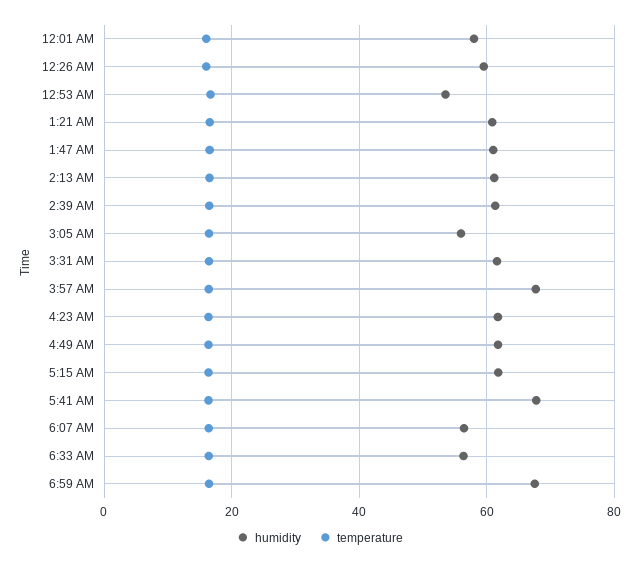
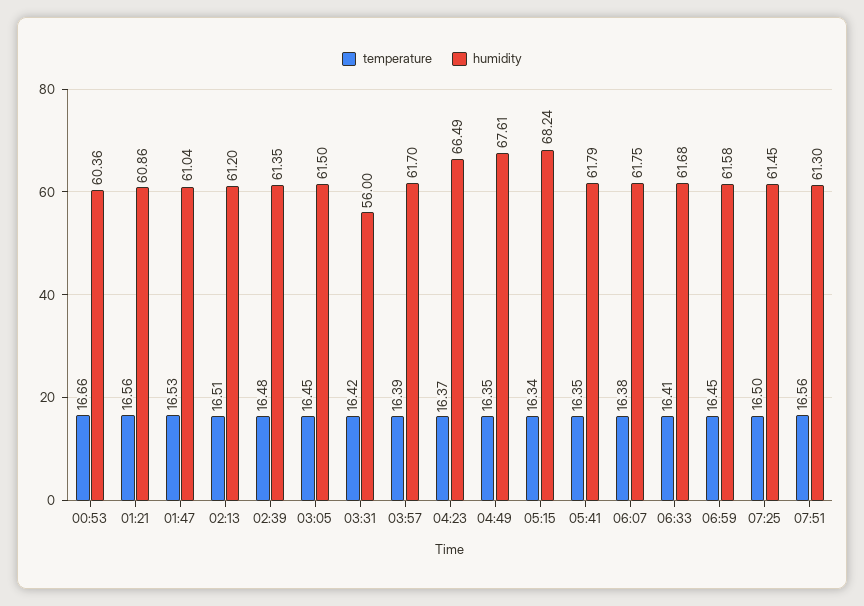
humidity, 12:01 AM: 58 -> none
temperature, 12:01 AM: 16 -> none
humidity, 12:26 AM: 60 -> none
temperature, 12:26 AM: 16 -> none
humidity, 12:53 AM: 54 -> 60.36
humidity, 3:05 AM: 56 -> 61.5
humidity, 3:31 AM: 62 -> 56
humidity, 3:57 AM: 68 -> 61.7
humidity, 4:23 AM: 62 -> 66.49
humidity, 4:49 AM: 62 -> 67.61
humidity, 5:15 AM: 62 -> 68.24
humidity, 5:41 AM: 68 -> 61.79
humidity, 6:07 AM: 56 -> 61.75
humidity, 6:33 AM: 56 -> 61.68
humidity, 6:59 AM: 68 -> 61.58
temperature, 07:25: none -> 16.5
humidity, 07:25: none -> 61.45
temperature, 07:51: none -> 16.56
humidity, 07:51: none -> 61.3

